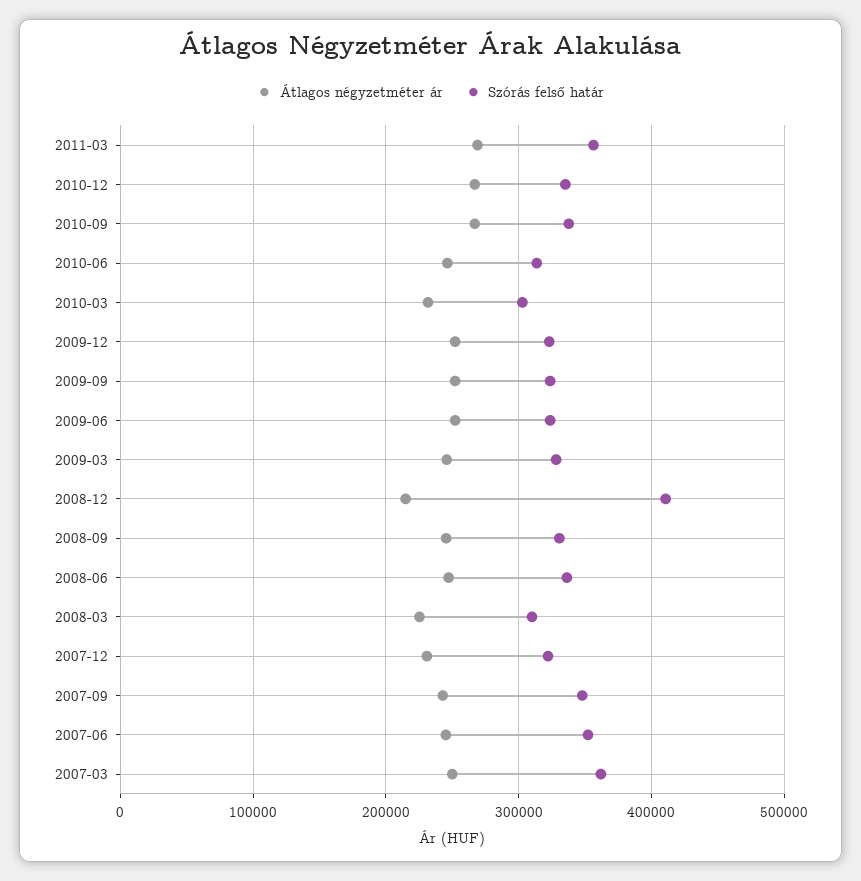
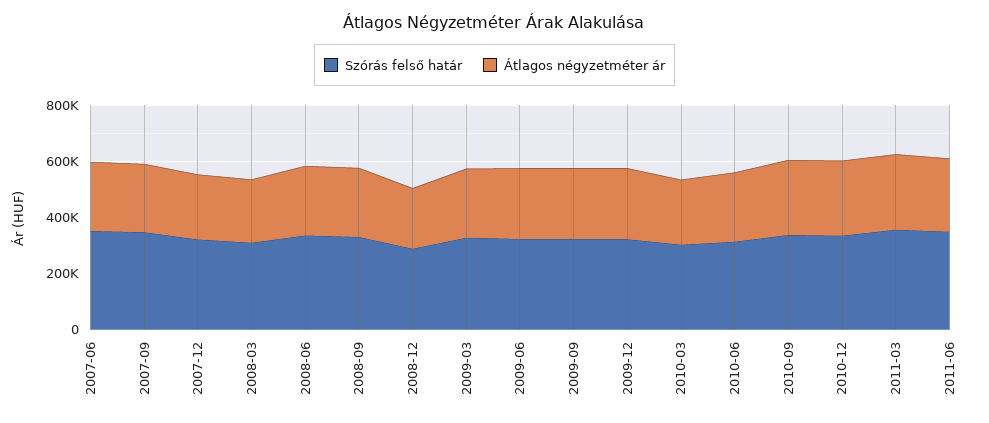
Szórás felső határ, 2008-12: 410000 -> 300000
Átlagos négyzetméter ár, 2007-03: 250000 -> none
Szórás felső határ, 2007-03: 360000 -> none
Szórás felső határ, 2011-06: none -> 350000
Átlagos négyzetméter ár, 2011-06: none -> 250000

